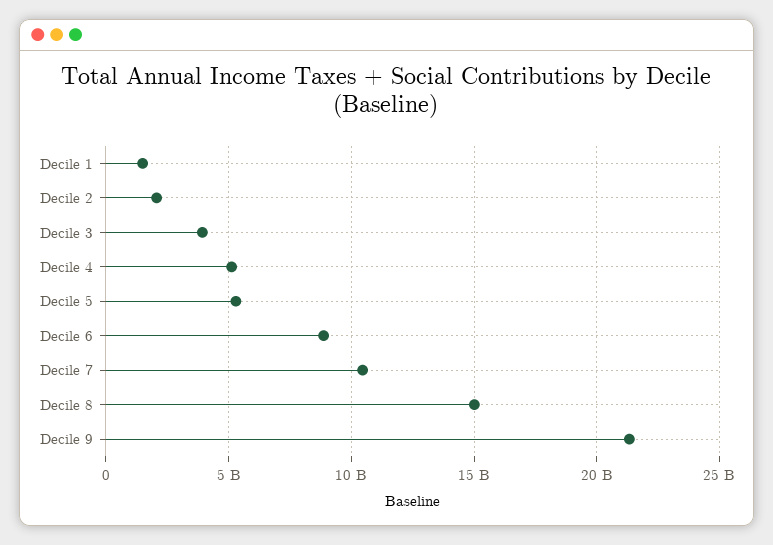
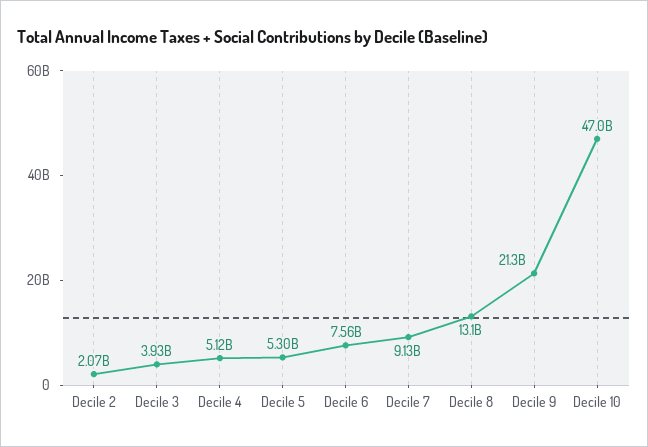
Decile 1: 1500000000 -> none
Decile 6: 9000000000 -> 7560000000
Decile 7: 10500000000 -> 9130000000
Decile 8: 15000000000 -> 13100000000
Decile 10: none -> 47000000000

